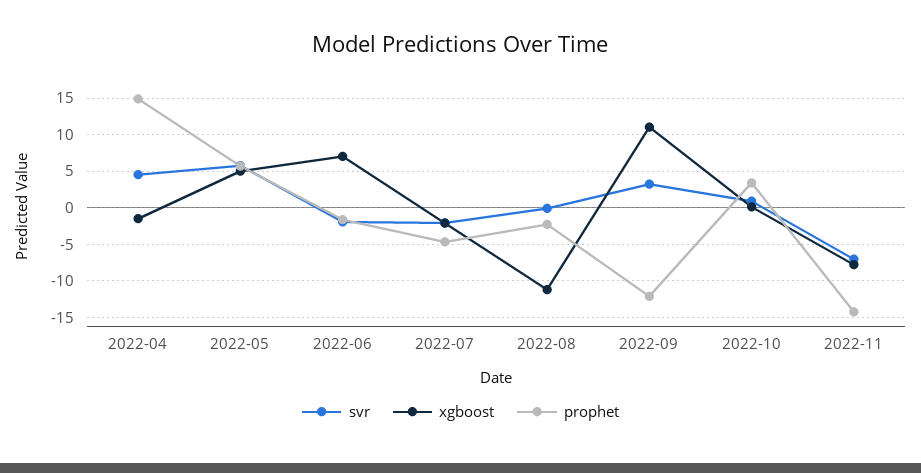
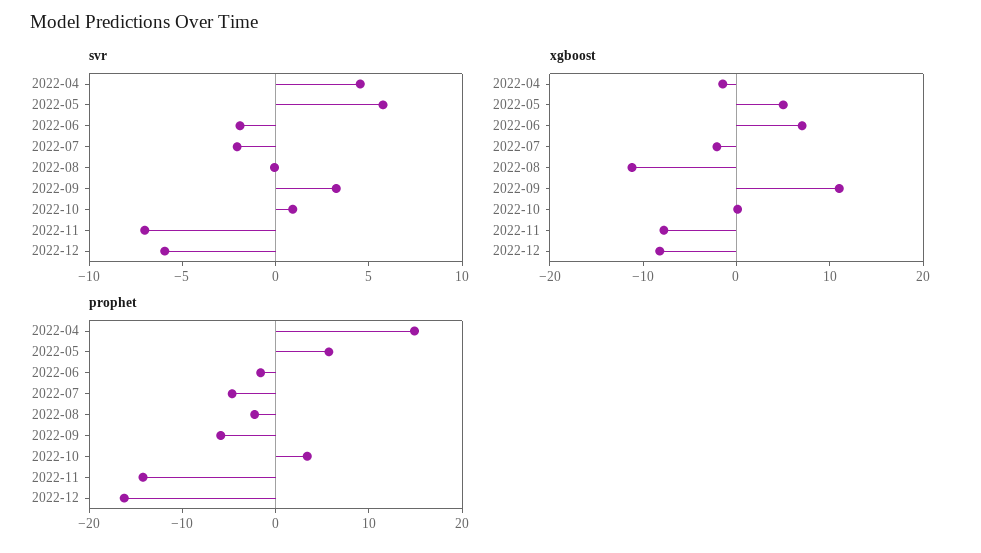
prophet, 2022-09: -12 -> -6
svr, 2022-12: none -> -6
xgboost, 2022-12: none -> -8
prophet, 2022-12: none -> -16

